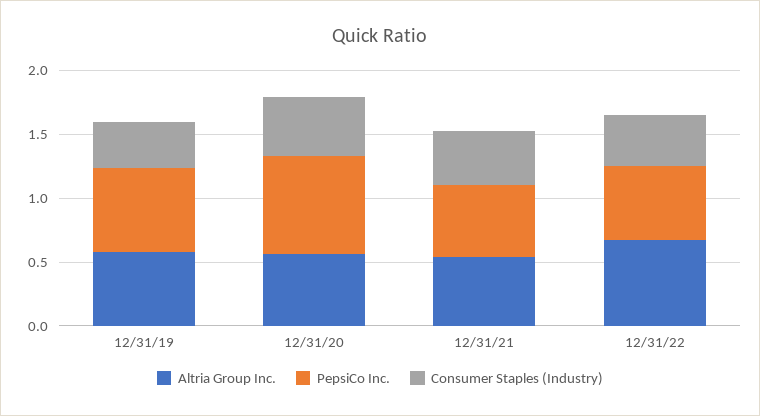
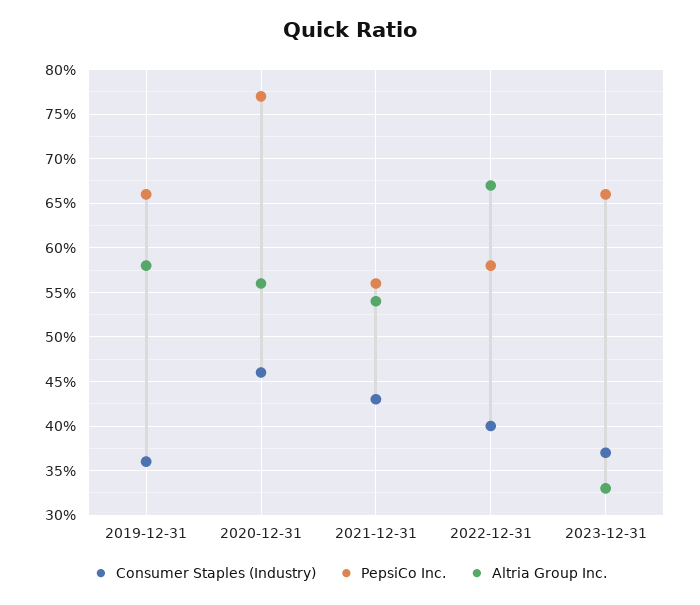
Consumer Staples (Industry), 2023-12-31: none -> 0.37
PepsiCo Inc., 2023-12-31: none -> 0.66
Altria Group Inc., 2023-12-31: none -> 0.33

